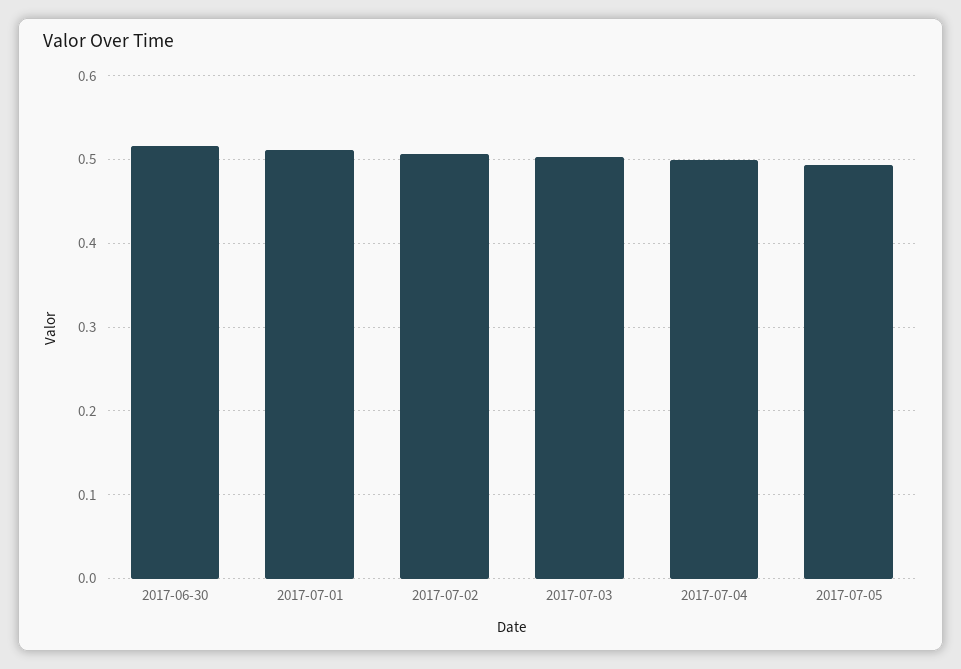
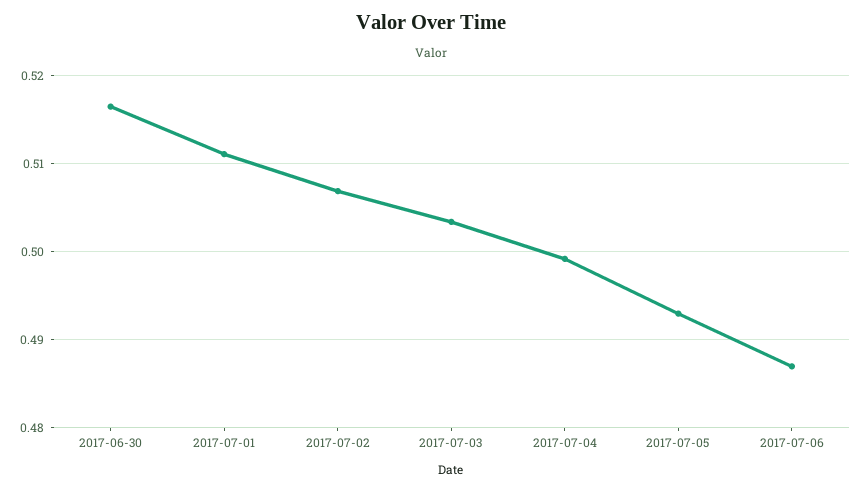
2017-07-06: none -> 0.487

